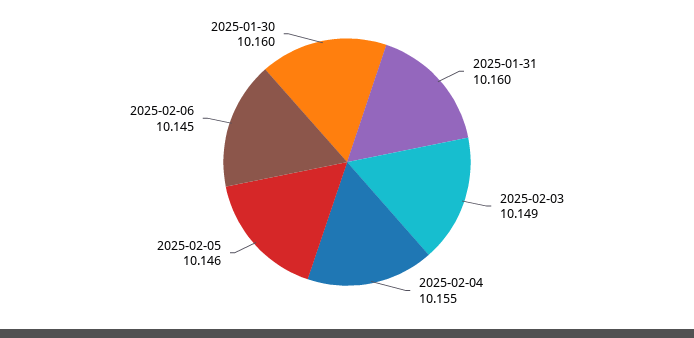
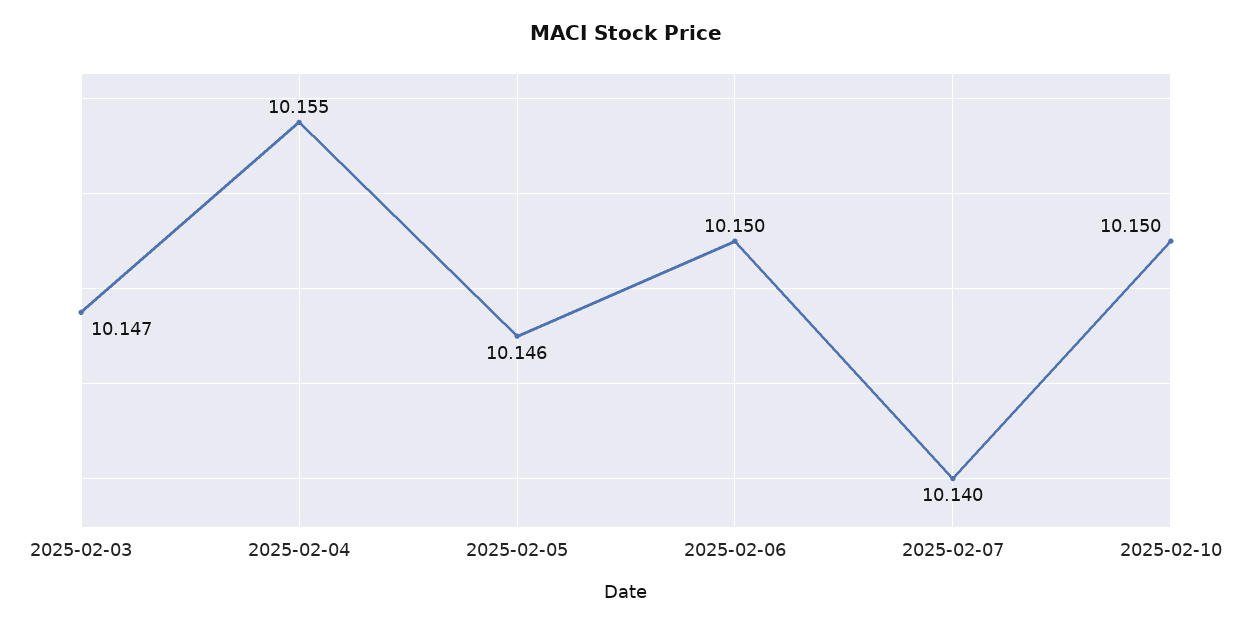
2025-01-31: 10.16 -> none
2025-02-03: 10.149 -> 10.147
2025-02-06: 10.145 -> 10.15
2025-01-30: 10.16 -> none
2025-02-07: none -> 10.14
2025-02-10: none -> 10.15

